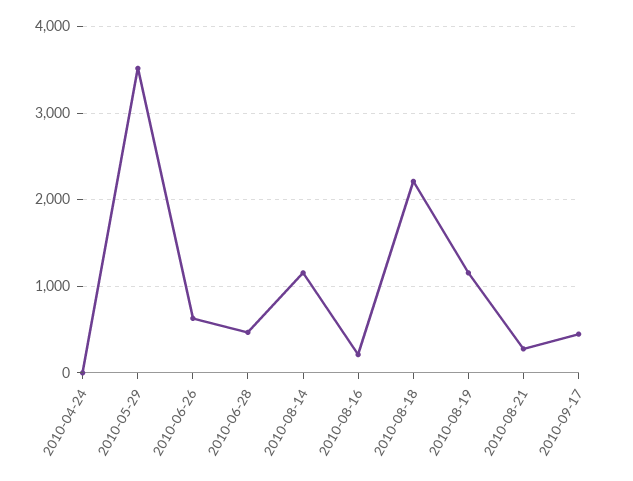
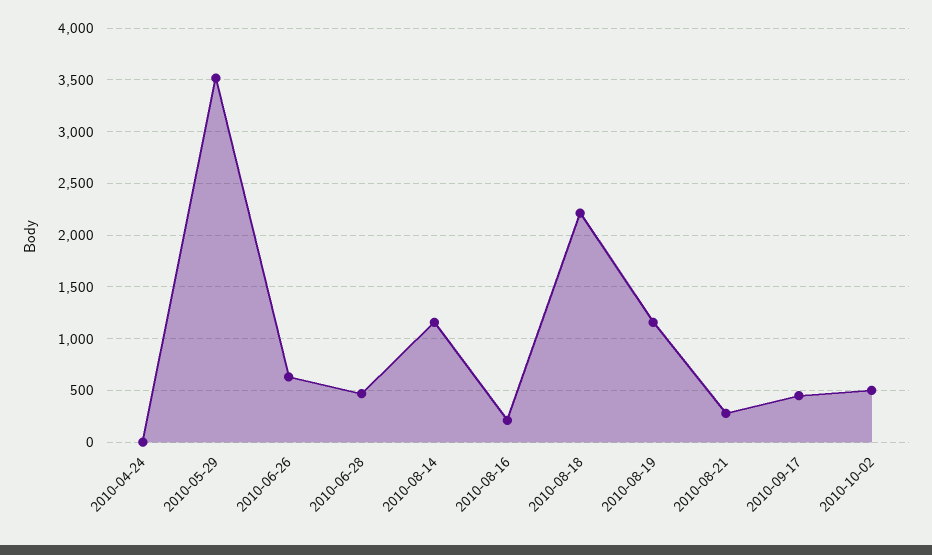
2010-10-02: none -> 500

